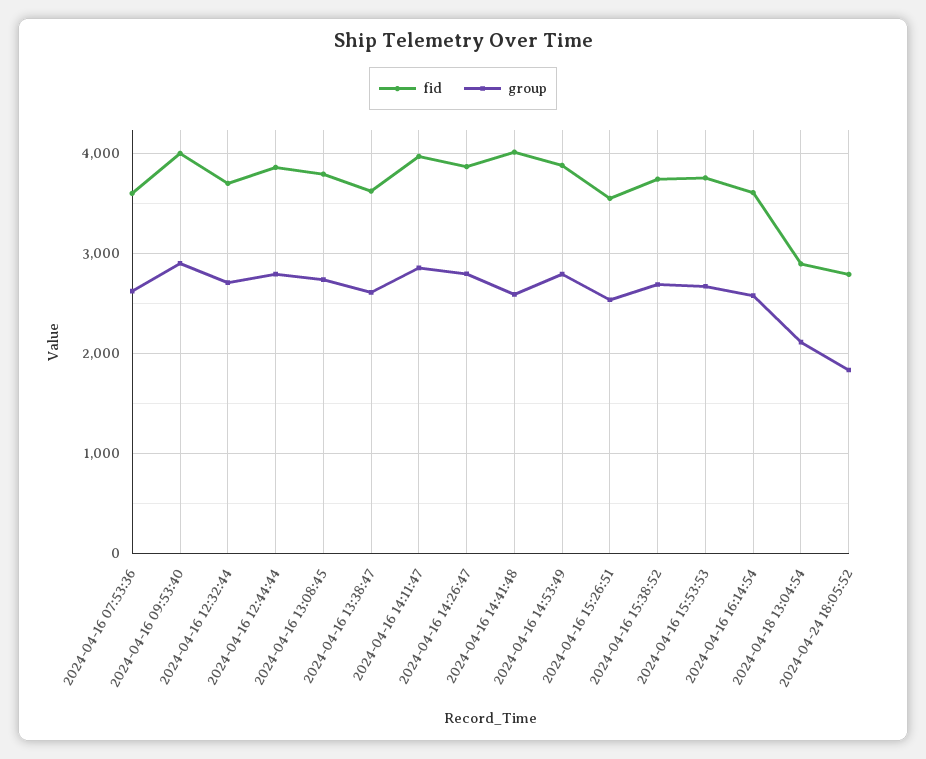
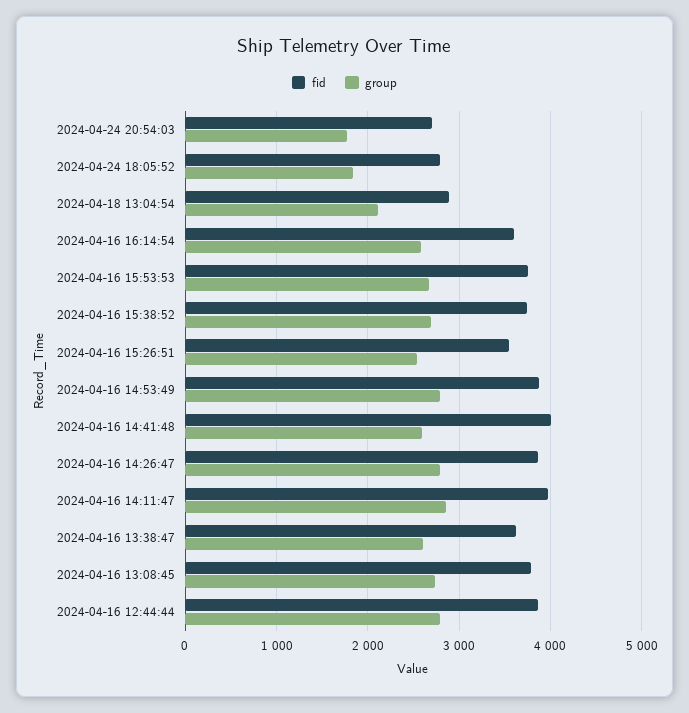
fid, 2024-04-16 07:53:36: 3600 -> none
group, 2024-04-16 07:53:36: 2600 -> none
fid, 2024-04-16 09:53:40: 4000 -> none
group, 2024-04-16 09:53:40: 2900 -> none
fid, 2024-04-16 12:32:44: 3700 -> none
group, 2024-04-16 12:32:44: 2700 -> none
fid, 2024-04-24 20:54:03: none -> 2700
group, 2024-04-24 20:54:03: none -> 1800

